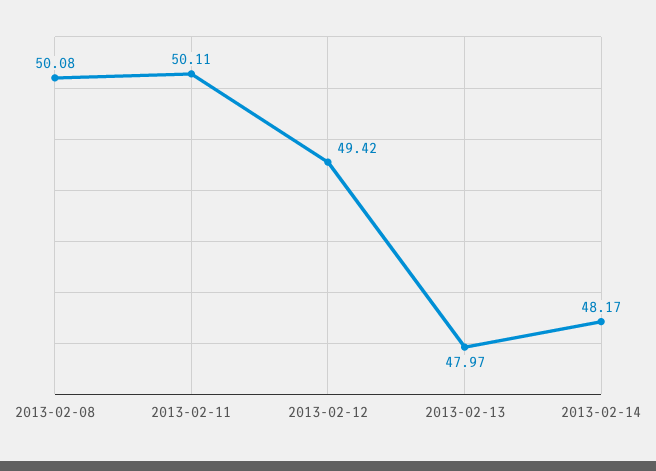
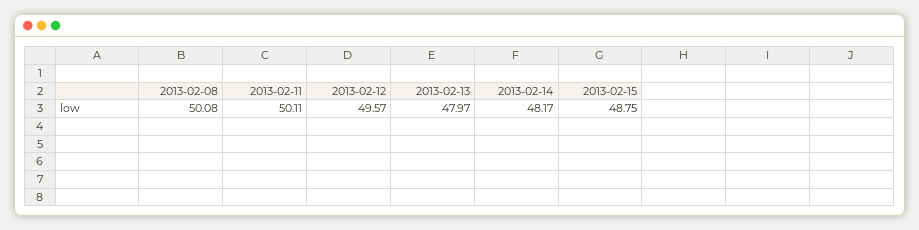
2013-02-12: 49.42 -> 49.57
2013-02-15: none -> 48.75

